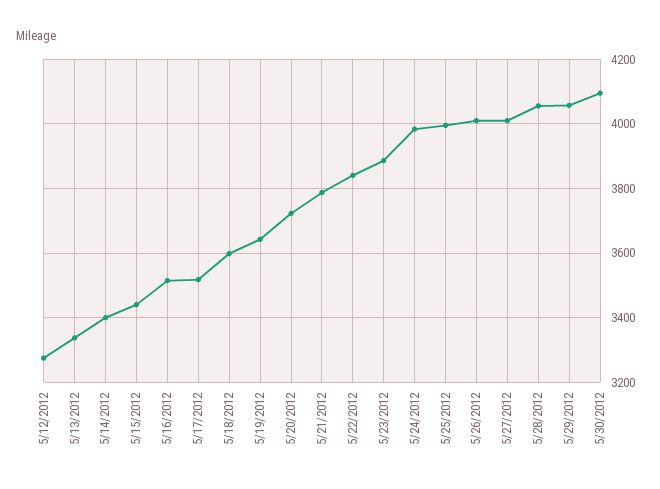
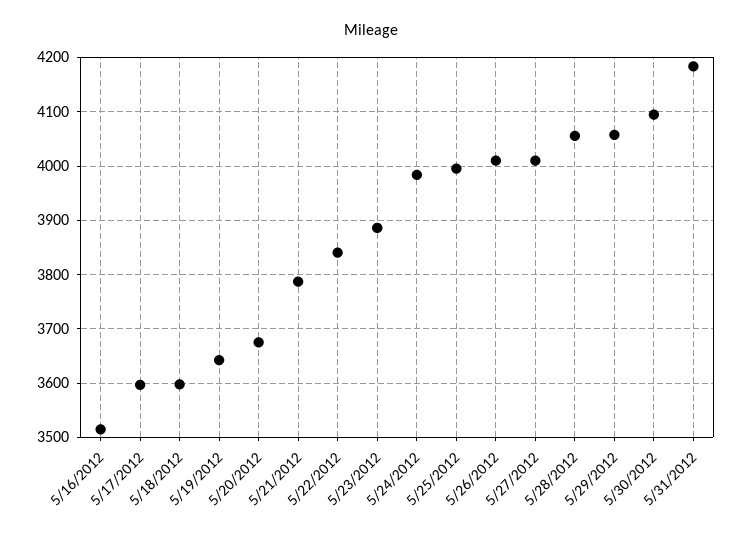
5/12/2012: 3280 -> none
5/13/2012: 3340 -> none
5/14/2012: 3400 -> none
5/15/2012: 3440 -> none
5/17/2012: 3520 -> 3600
5/20/2012: 3720 -> 3680
5/31/2012: none -> 4180

